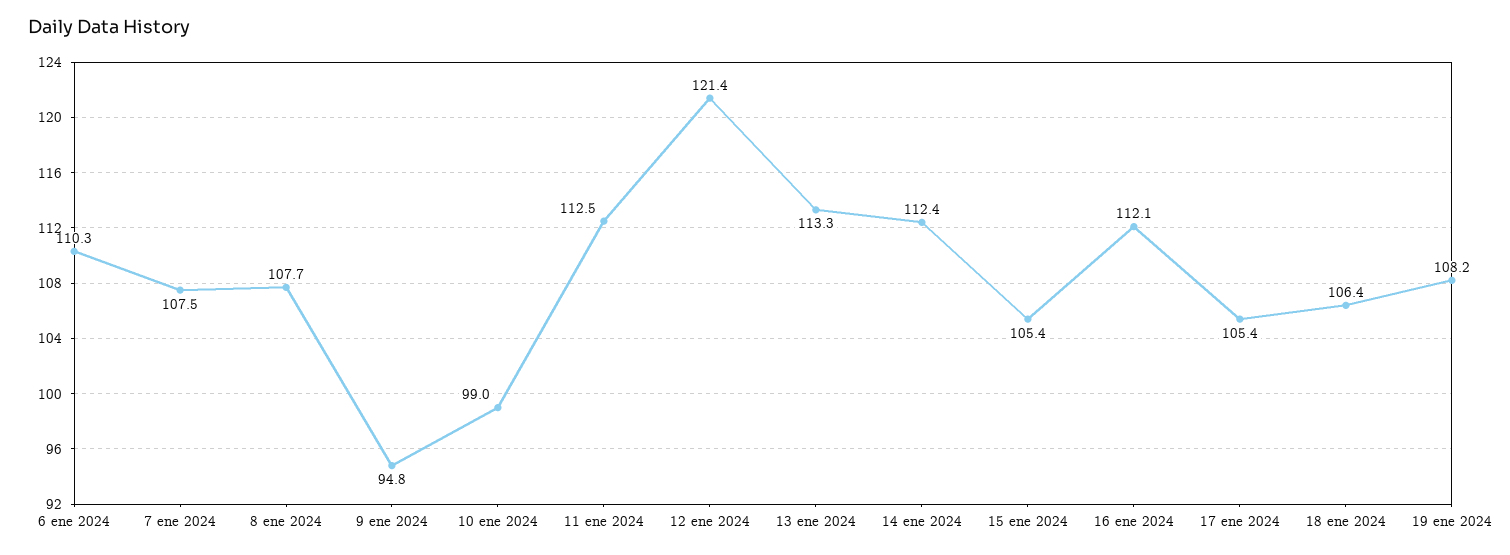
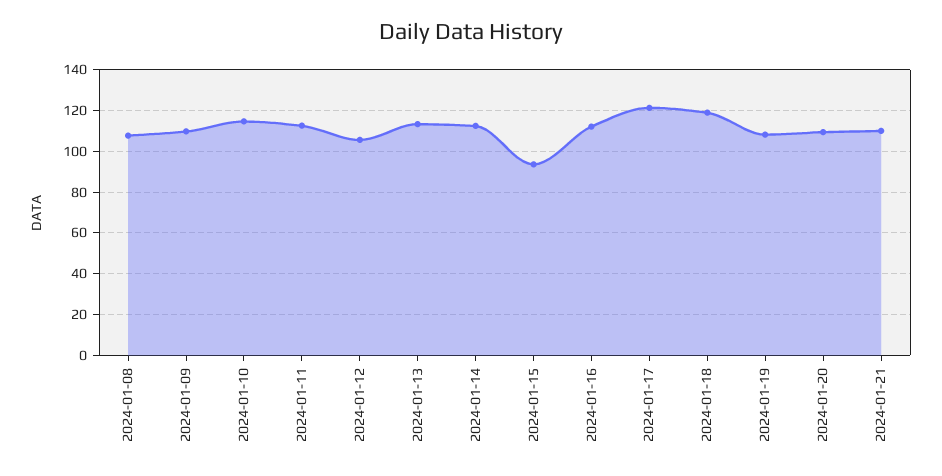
6 ene 2024: 110.3 -> none
7 ene 2024: 107.5 -> none
9 ene 2024: 94.8 -> 110
10 ene 2024: 99 -> 115
12 ene 2024: 121.4 -> 105
15 ene 2024: 105.4 -> 95
17 ene 2024: 105.4 -> 120
18 ene 2024: 106.4 -> 120
2024-01-20: none -> 110
2024-01-21: none -> 110

